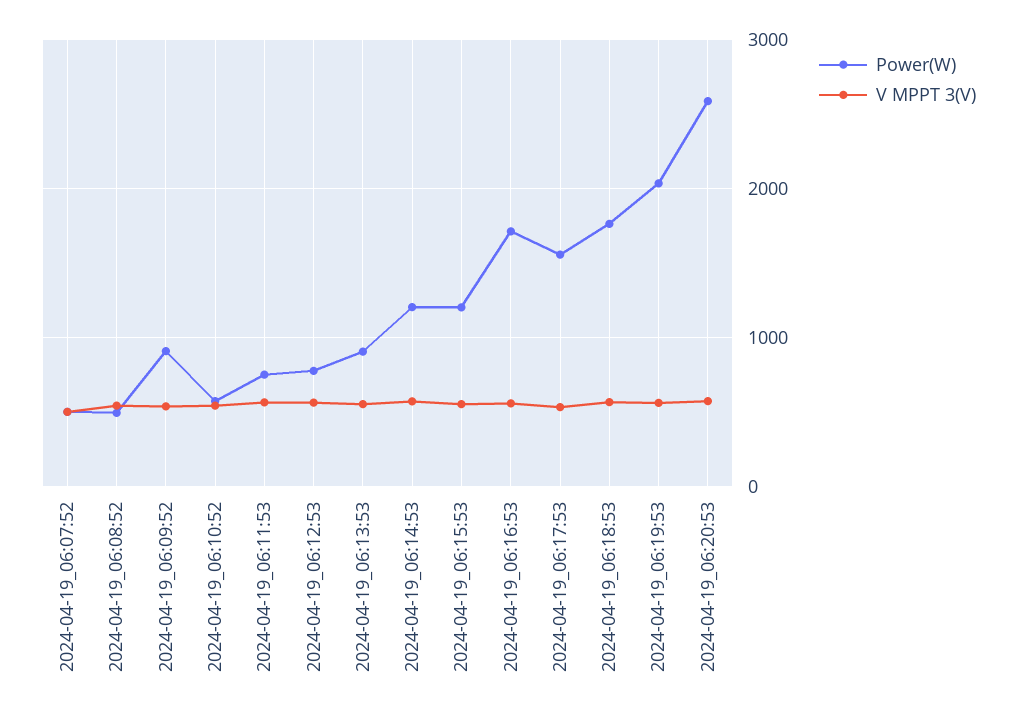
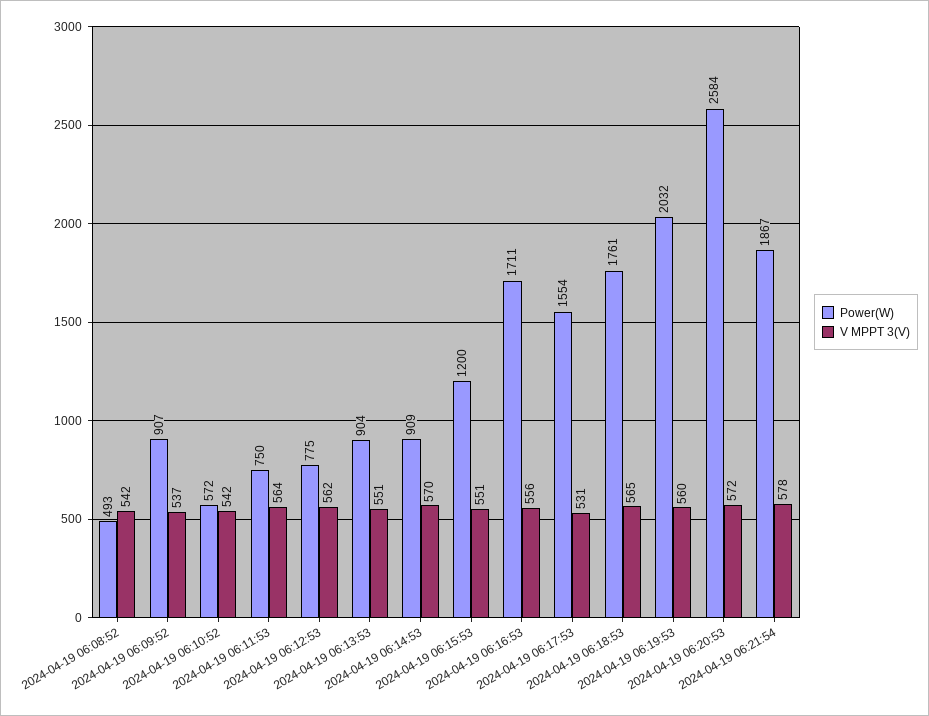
Power(W), 2024-04-19_06:07:52: 500 -> none
V MPPT 3(V), 2024-04-19_06:07:52: 500 -> none
Power(W), 2024-04-19_06:14:53: 1200 -> 909
Power(W), 2024-04-19 06:21:54: none -> 1867
V MPPT 3(V), 2024-04-19 06:21:54: none -> 578

